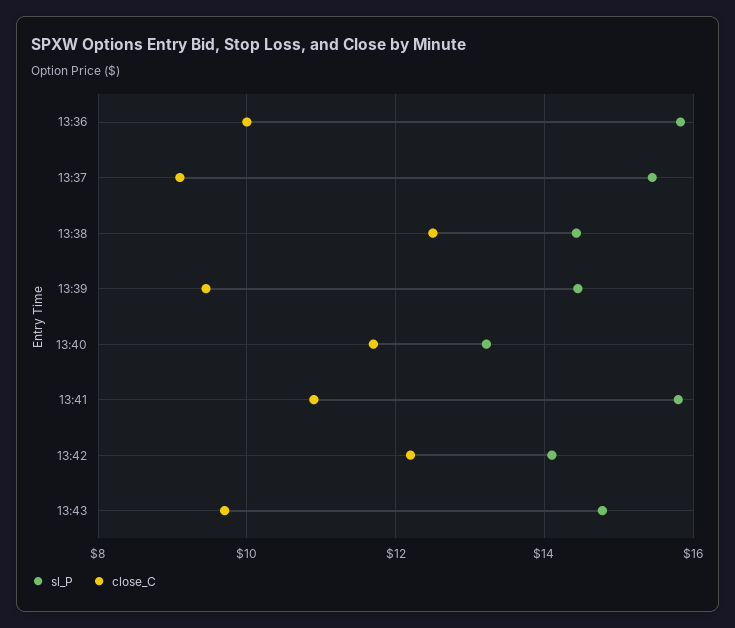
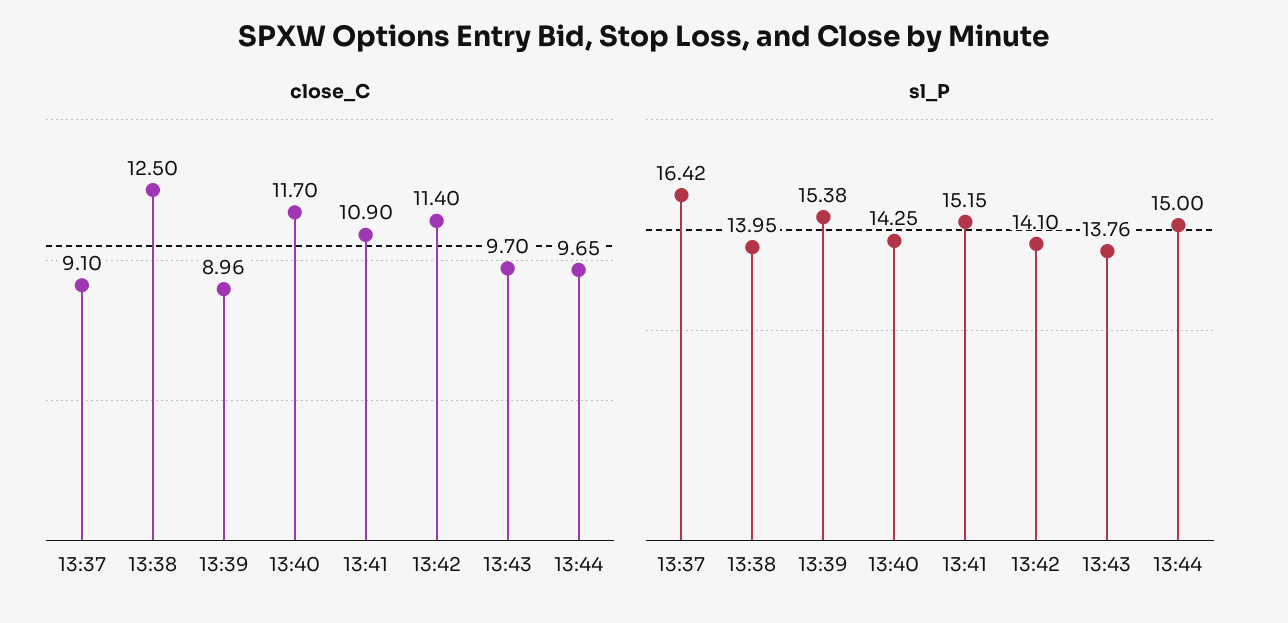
sl_P, 13:36: 15.8 -> none
close_C, 13:36: 10 -> none
sl_P, 13:37: 15.4 -> 16.42
sl_P, 13:38: 14.4 -> 13.95
sl_P, 13:39: 14.4 -> 15.38
close_C, 13:39: 9.4 -> 8.96
sl_P, 13:40: 13.2 -> 14.25
sl_P, 13:41: 15.8 -> 15.15
close_C, 13:42: 12.2 -> 11.4
sl_P, 13:43: 14.8 -> 13.76
close_C, 13:44: none -> 9.65
sl_P, 13:44: none -> 15

